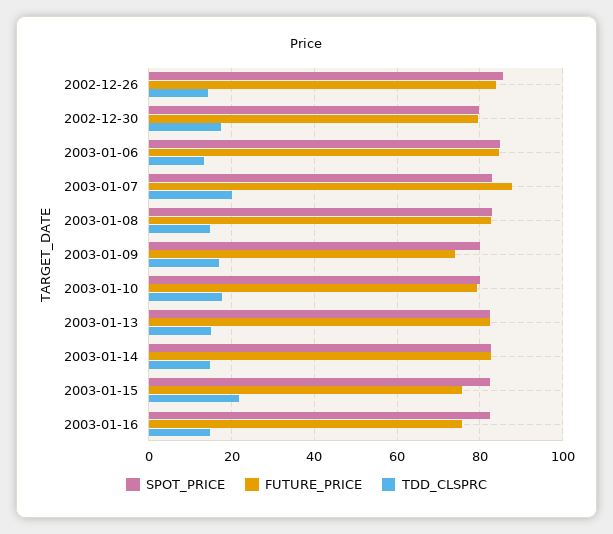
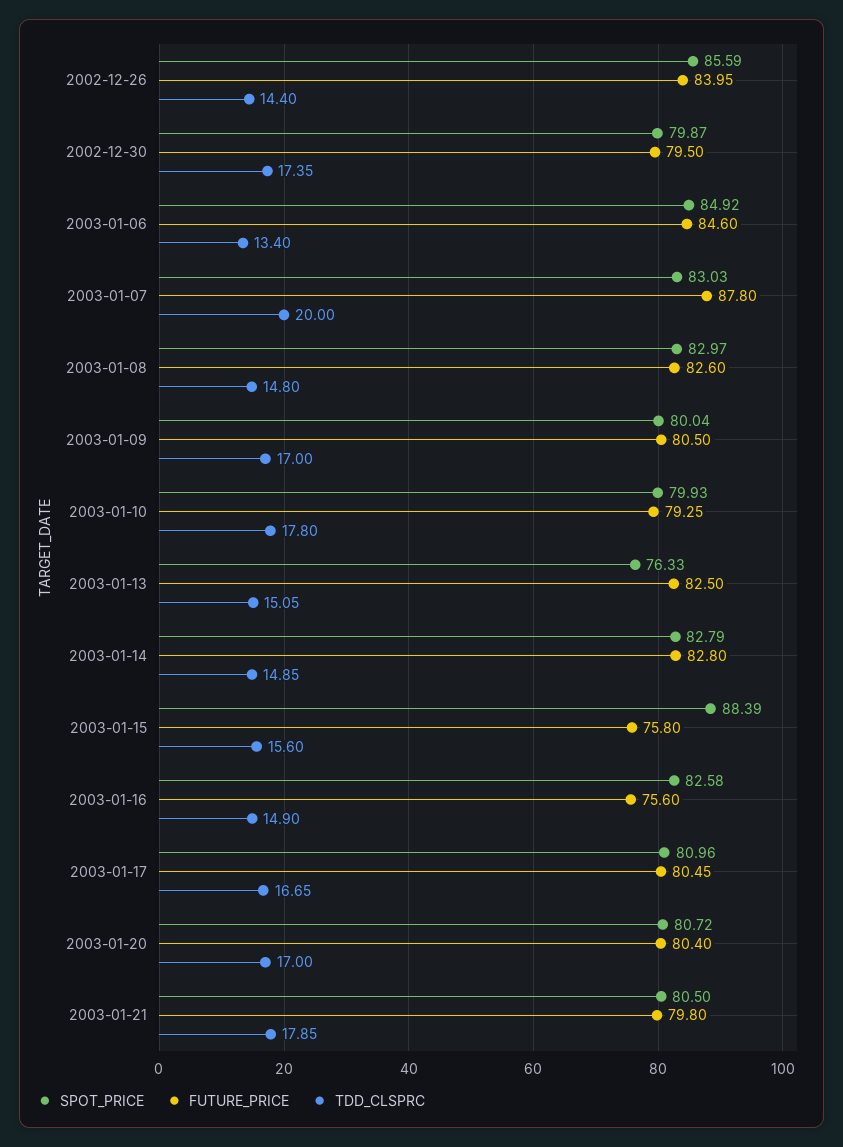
FUTURE_PRICE, 2003-01-09: 74 -> 80.5
SPOT_PRICE, 2003-01-13: 82 -> 76.33
SPOT_PRICE, 2003-01-15: 82 -> 88.39
TDD_CLSPRC, 2003-01-15: 22 -> 15.6
SPOT_PRICE, 2003-01-17: none -> 80.96
FUTURE_PRICE, 2003-01-17: none -> 80.45
TDD_CLSPRC, 2003-01-17: none -> 16.65
SPOT_PRICE, 2003-01-20: none -> 80.72
FUTURE_PRICE, 2003-01-20: none -> 80.4
TDD_CLSPRC, 2003-01-20: none -> 17
SPOT_PRICE, 2003-01-21: none -> 80.5
FUTURE_PRICE, 2003-01-21: none -> 79.8
TDD_CLSPRC, 2003-01-21: none -> 17.85

